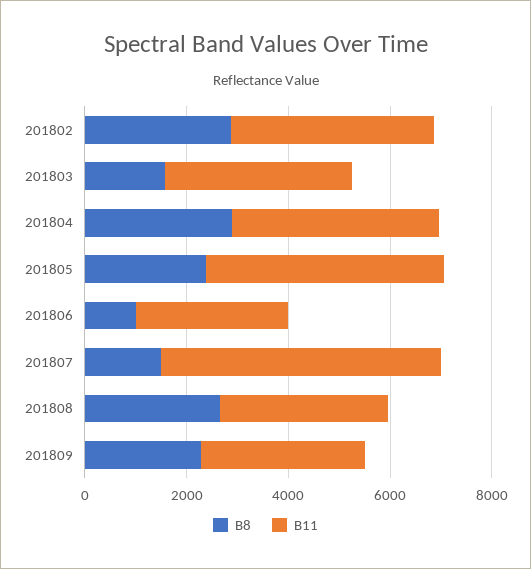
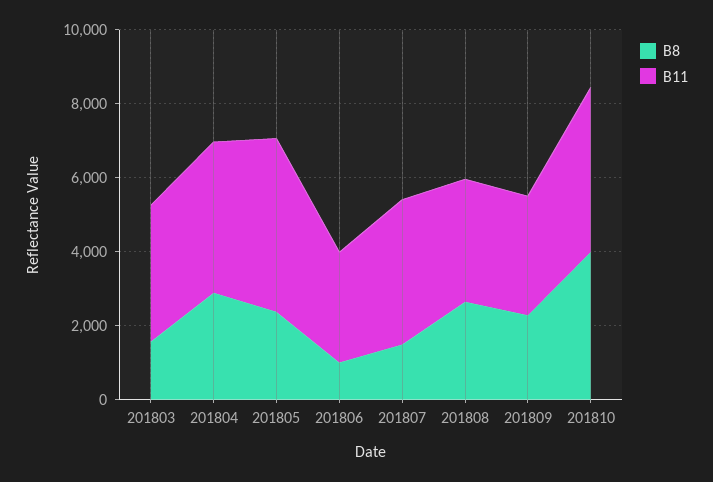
B8, 201802: 3000 -> none
B11, 201802: 4000 -> none
B11, 201807: 5500 -> 4000
B8, 201810: none -> 4000
B11, 201810: none -> 4500

